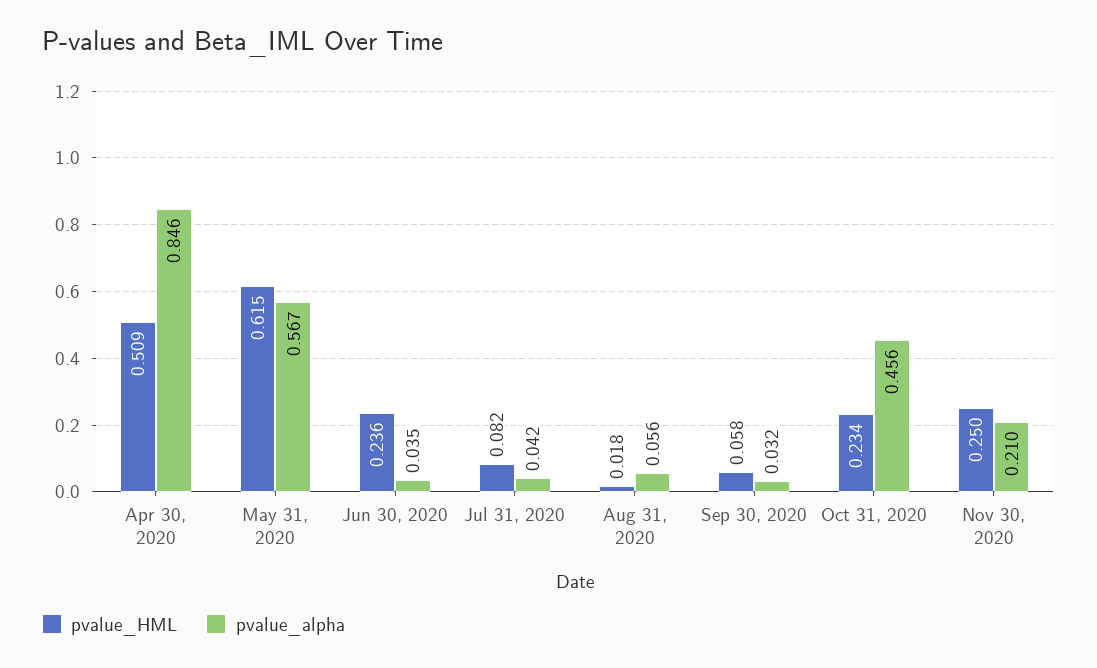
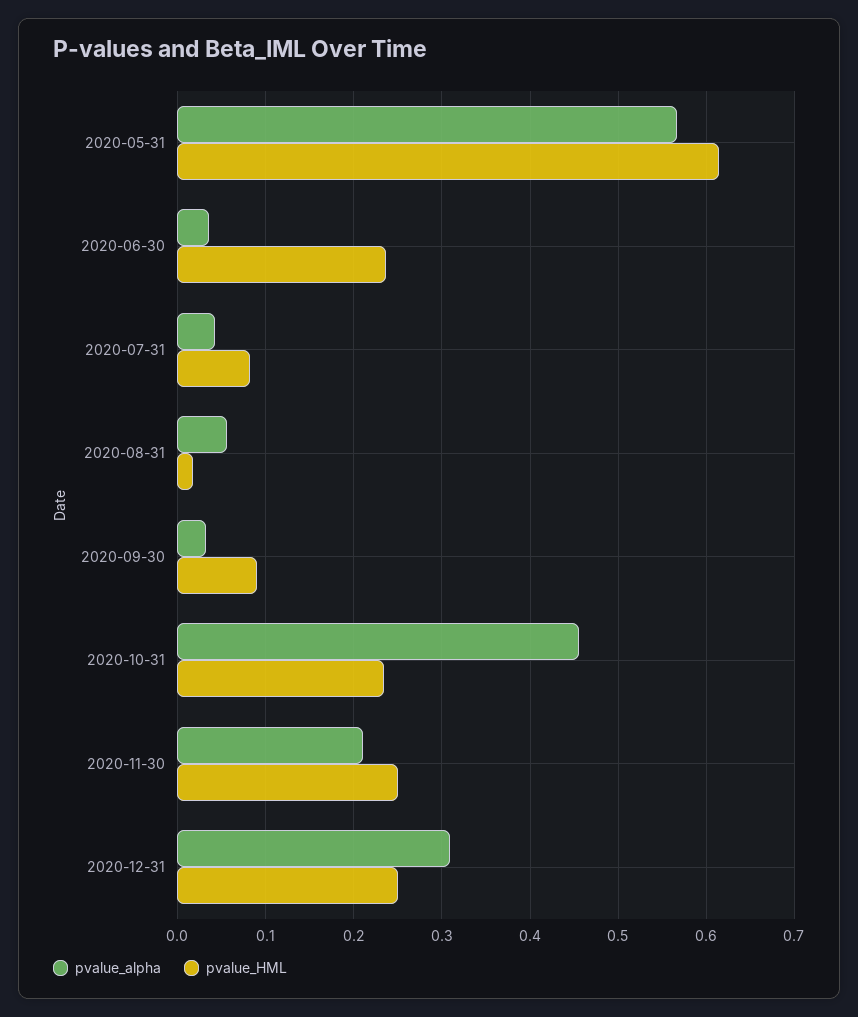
pvalue_HML, Apr 30, 2020: 0.509 -> none
pvalue_alpha, Apr 30, 2020: 0.846 -> none
pvalue_HML, Sep 30, 2020: 0.058 -> 0.09
pvalue_alpha, 2020-12-31: none -> 0.31
pvalue_HML, 2020-12-31: none -> 0.25

